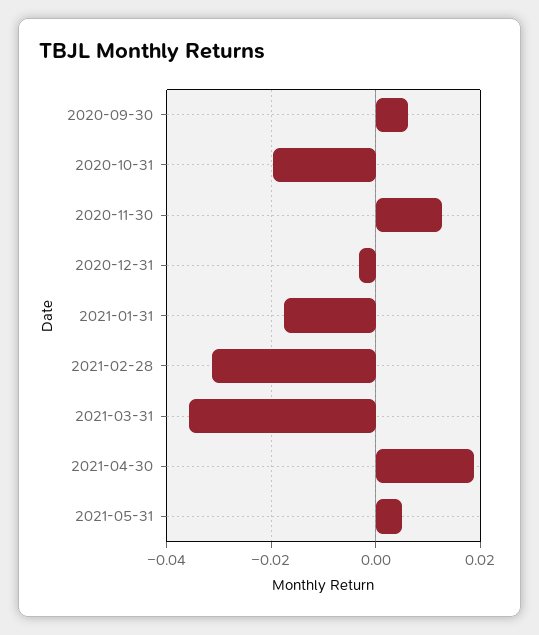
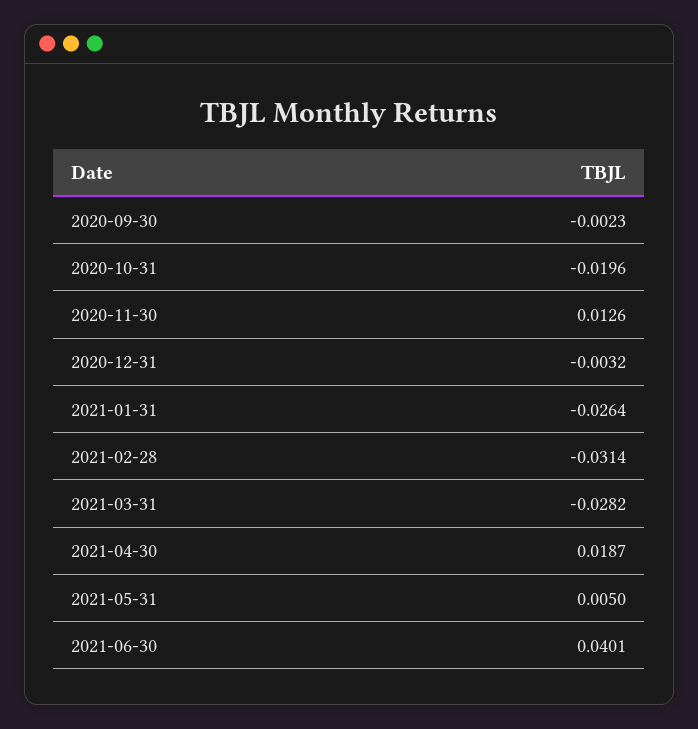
2020-09-30: 0.006 -> -0.0023
2021-01-31: -0.018 -> -0.0264
2021-03-31: -0.036 -> -0.0282
2021-06-30: none -> 0.0401

